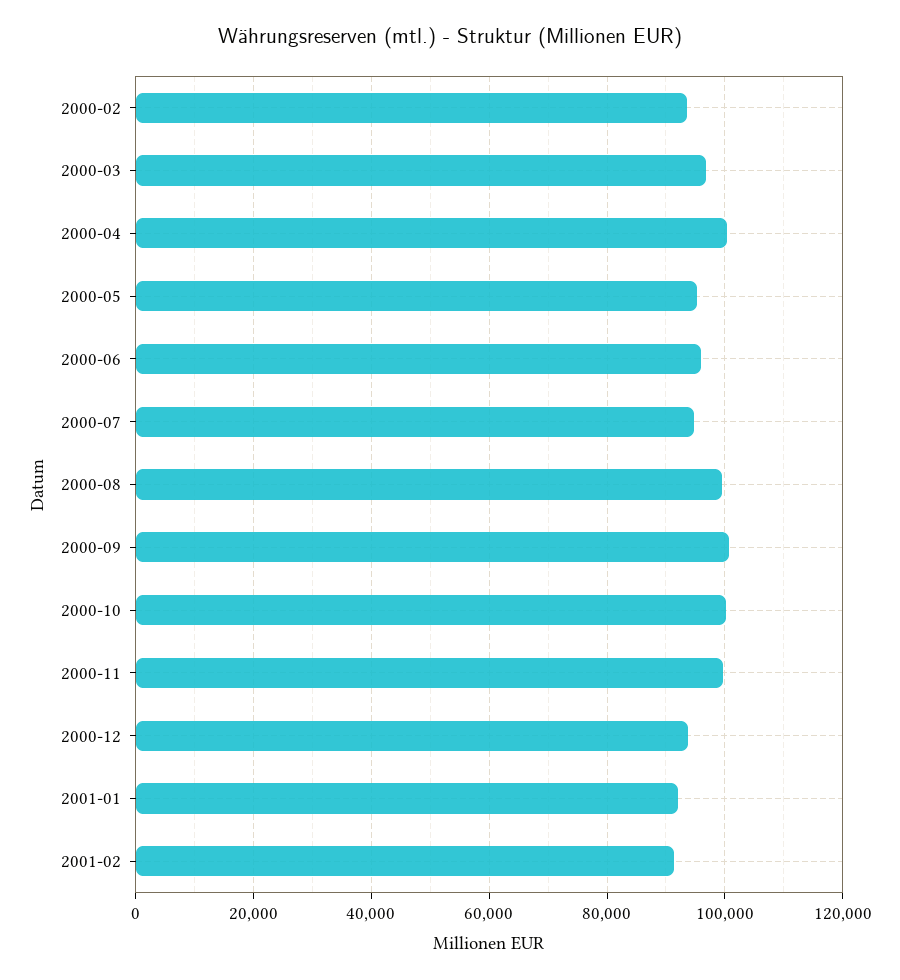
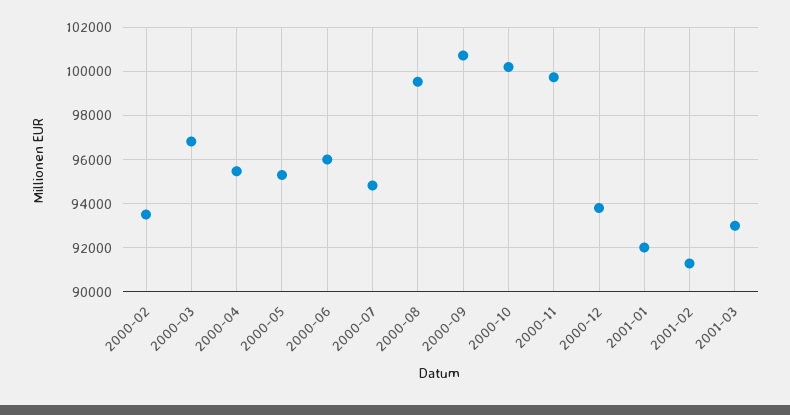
2000-04: 100000 -> 95500
2001-03: none -> 93000

